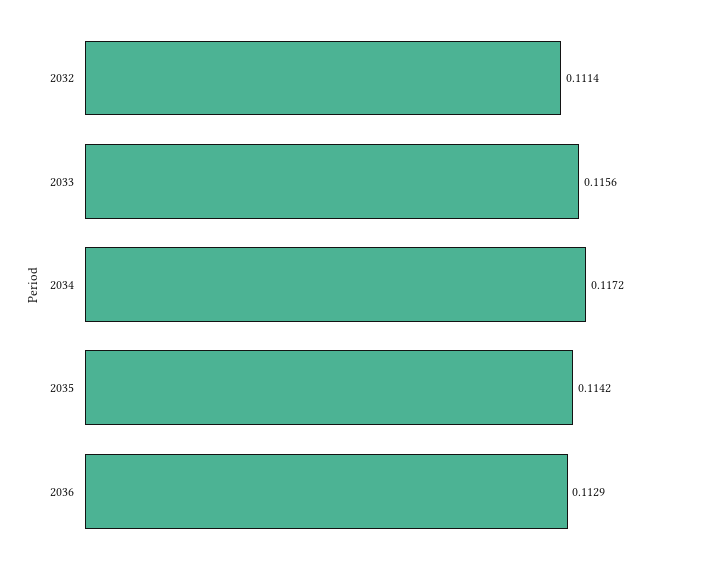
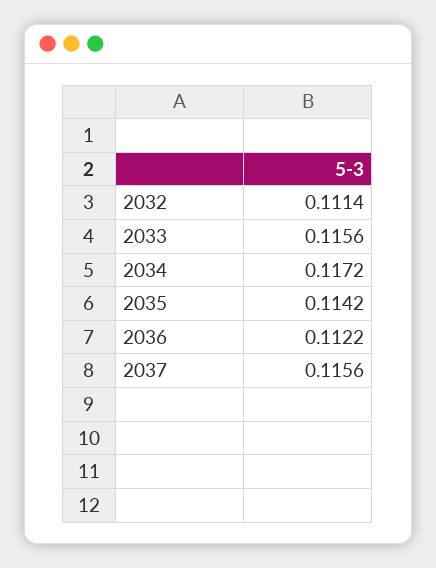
2036: 0.1129 -> 0.1122
2037: none -> 0.1156

